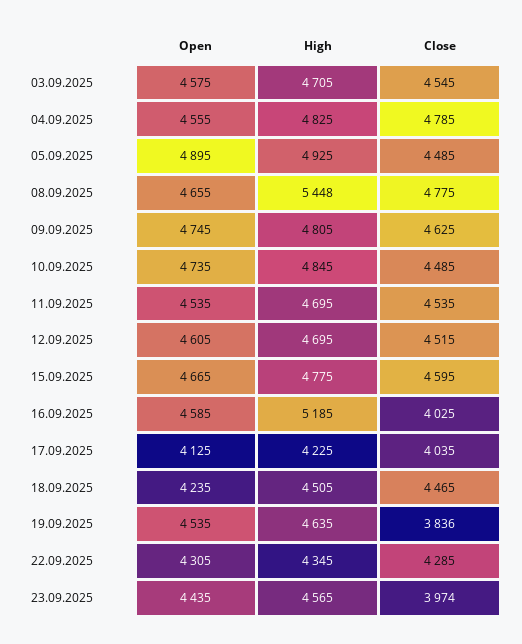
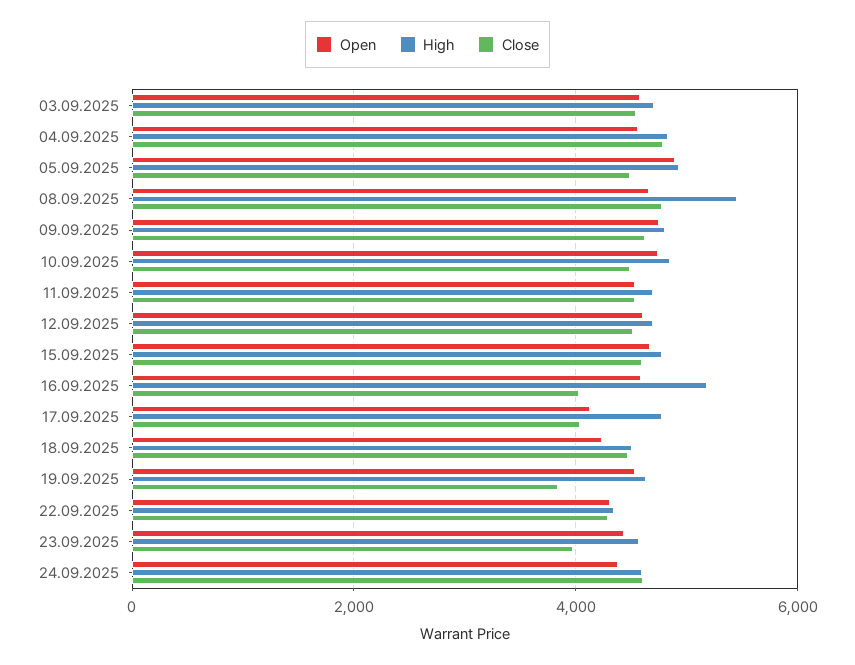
High, 17.09.2025: 4225 -> 4800
Open, 24.09.2025: none -> 4400
High, 24.09.2025: none -> 4600
Close, 24.09.2025: none -> 4600

